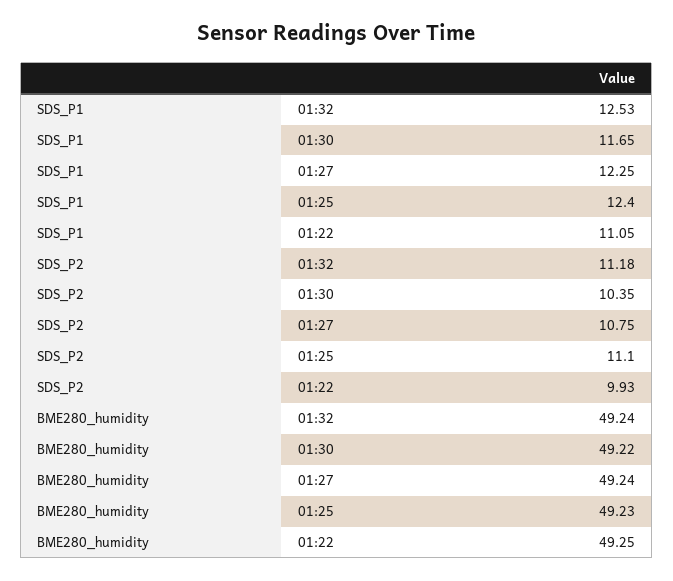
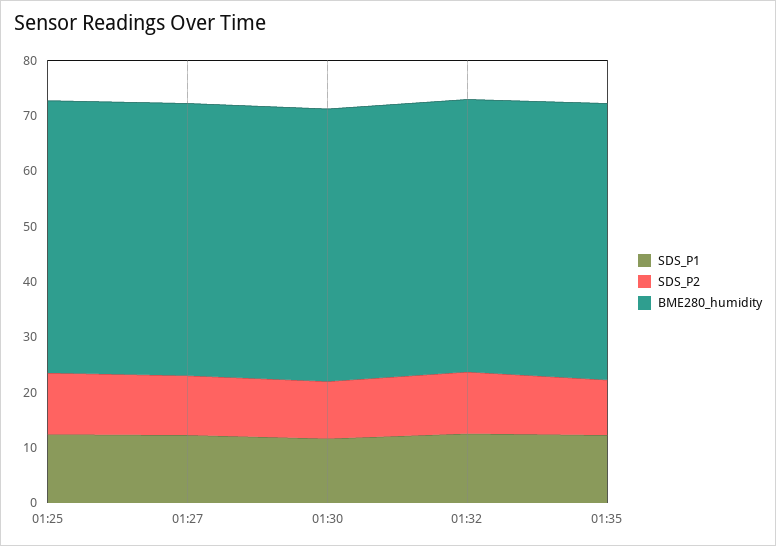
SDS_P1, 01:22: 11.05 -> none
SDS_P2, 01:22: 9.93 -> none
BME280_humidity, 01:22: 49.25 -> none
SDS_P1, 01:35: none -> 12
SDS_P2, 01:35: none -> 10
BME280_humidity, 01:35: none -> 50

